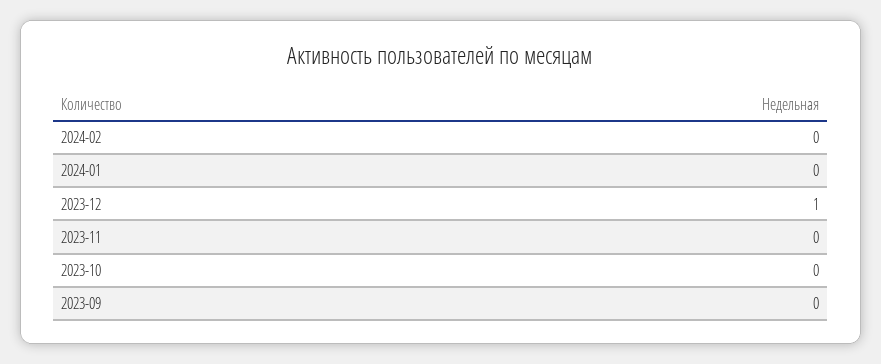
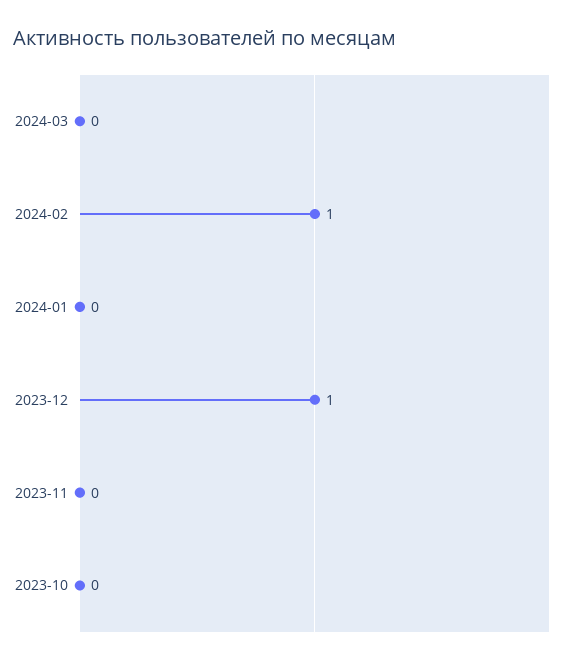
2024-02: 0 -> 1
2023-09: 0 -> none
2024-03: none -> 0

